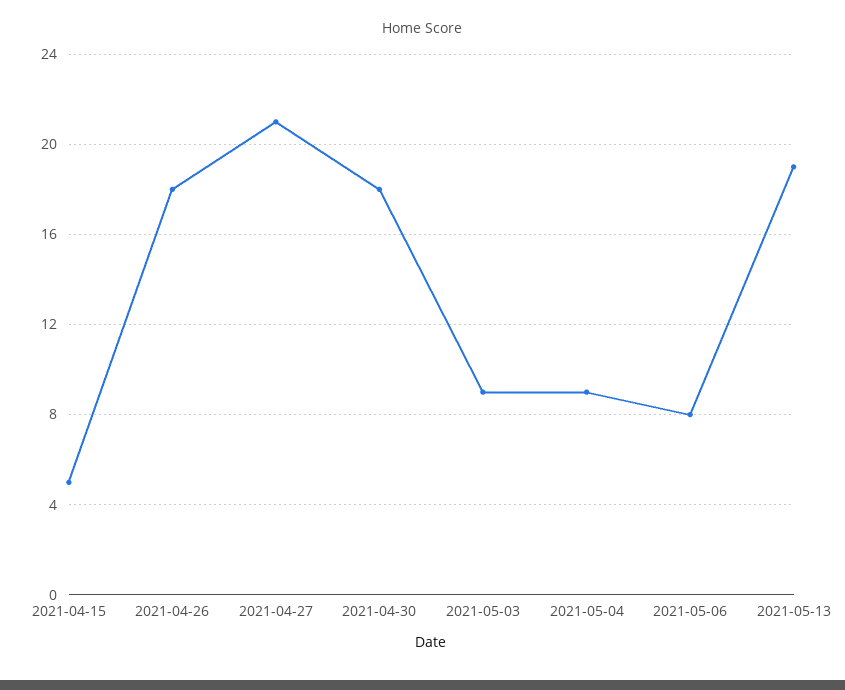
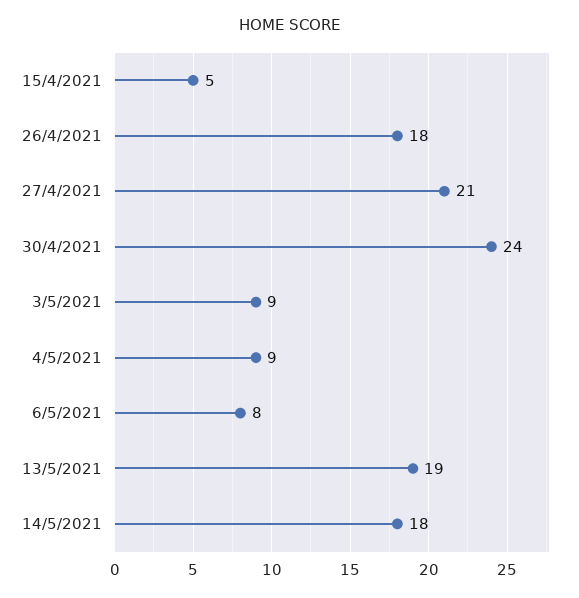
2021-04-30: 18 -> 24
14/5/2021: none -> 18

